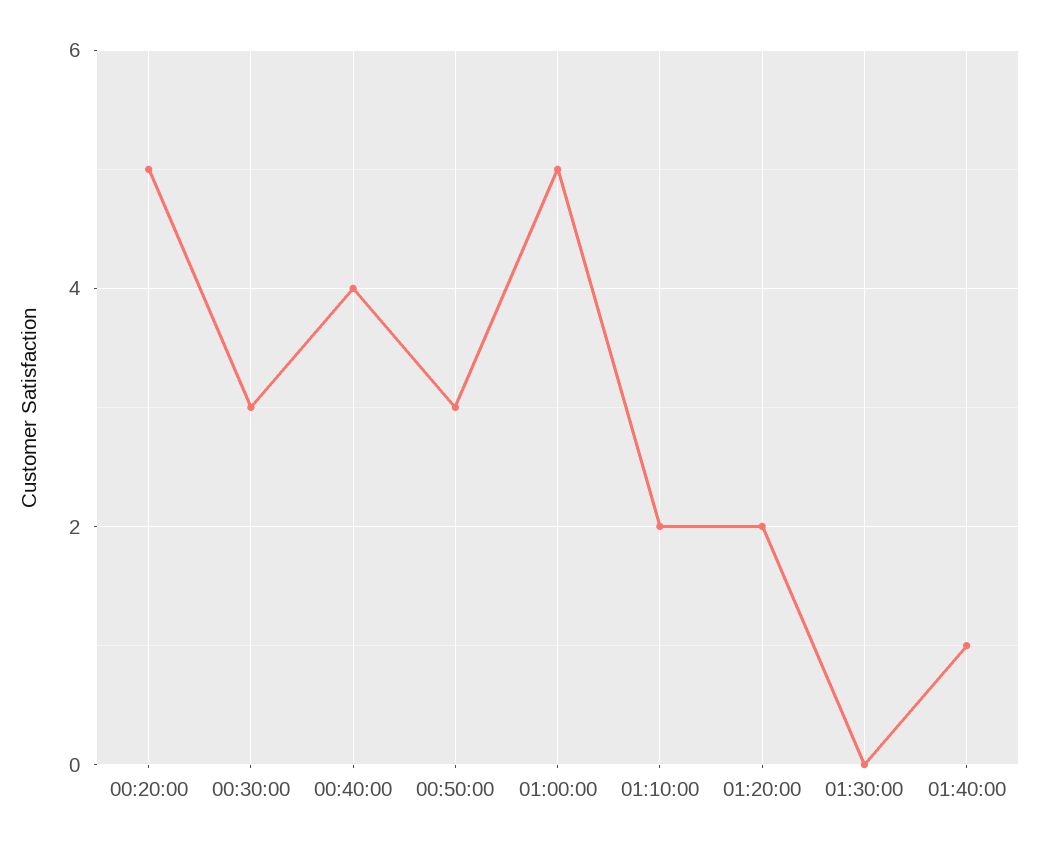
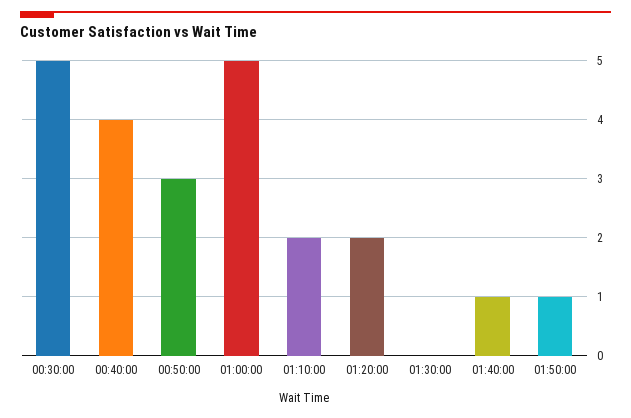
00:20:00: 5 -> none
00:30:00: 3 -> 5
01:50:00: none -> 1

